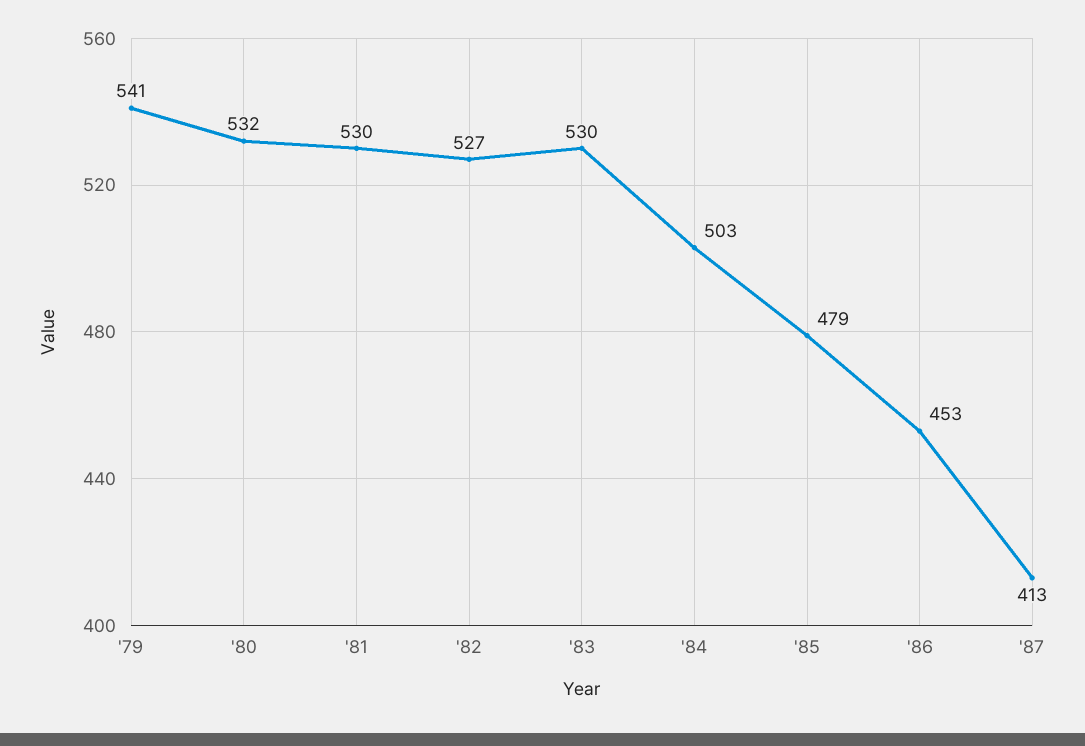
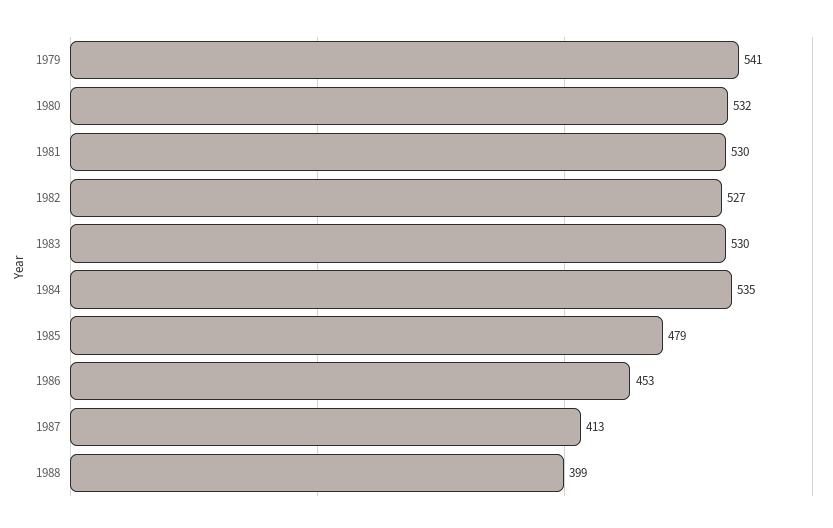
'84: 503 -> 535
1988: none -> 399

